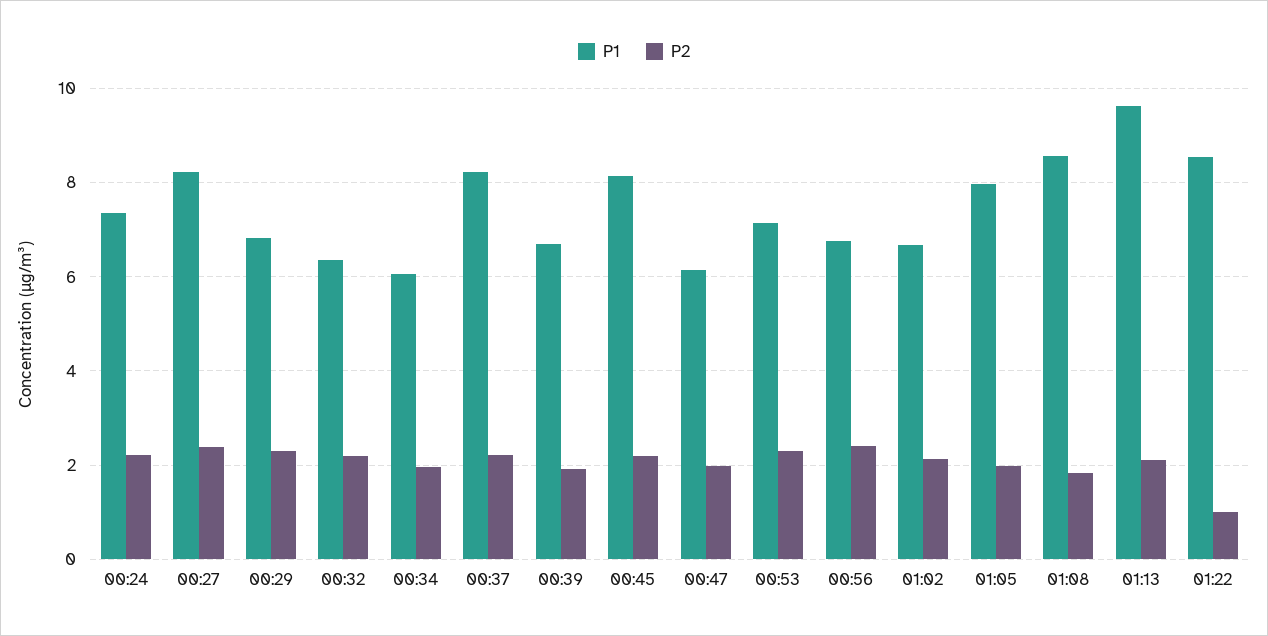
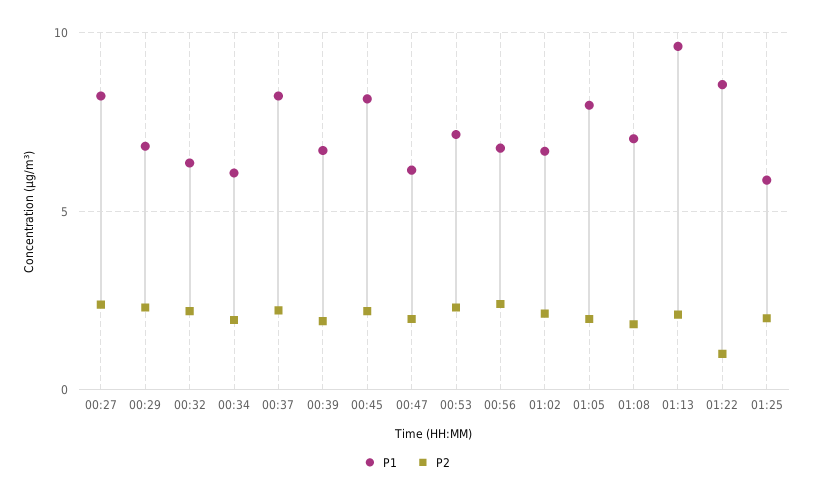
P1, 00:24: 7.4 -> none
P2, 00:24: 2.2 -> none
P1, 01:08: 8.6 -> 7
P1, 01:25: none -> 6
P2, 01:25: none -> 2

